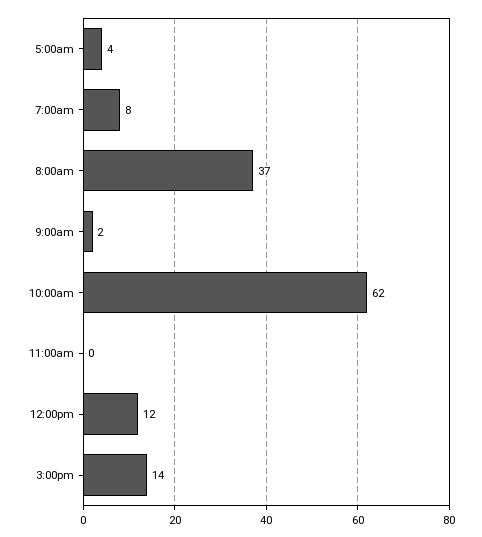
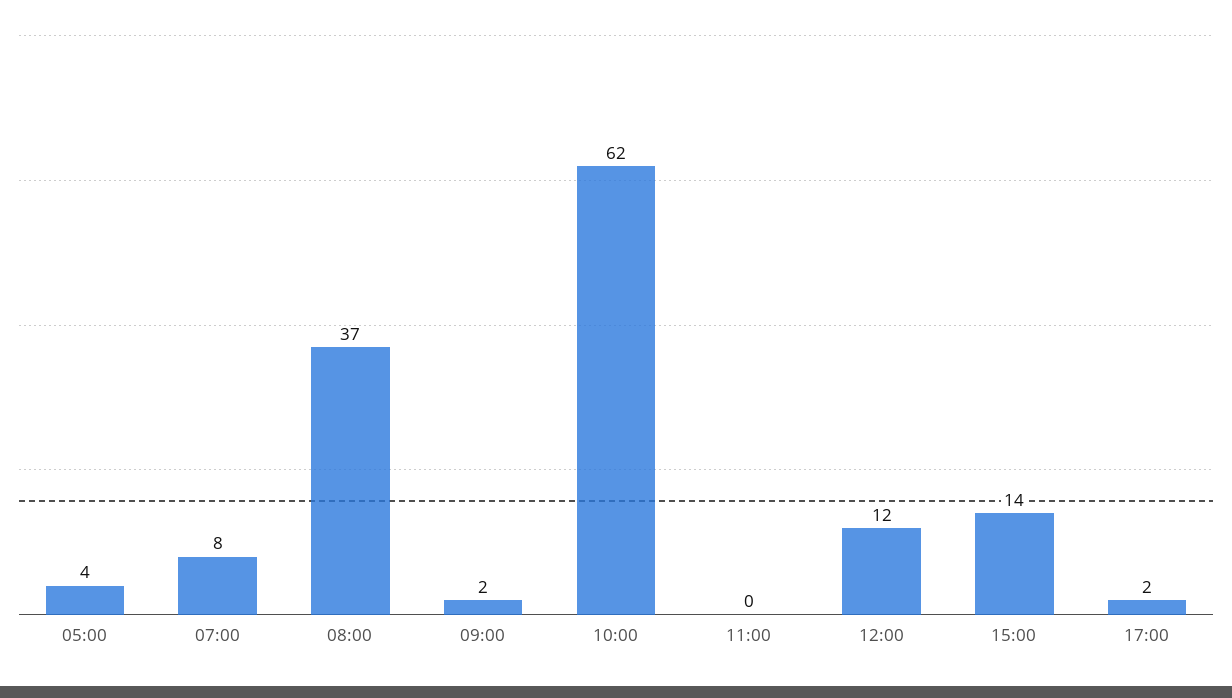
17:00: none -> 2

